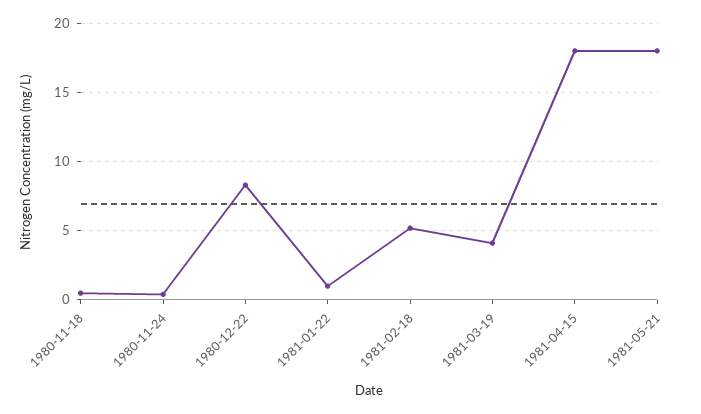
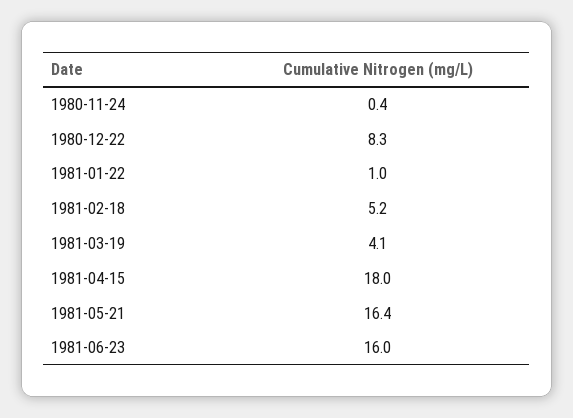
1980-11-18: 0.5 -> none
1981-05-21: 18 -> 16.4
1981-06-23: none -> 16

